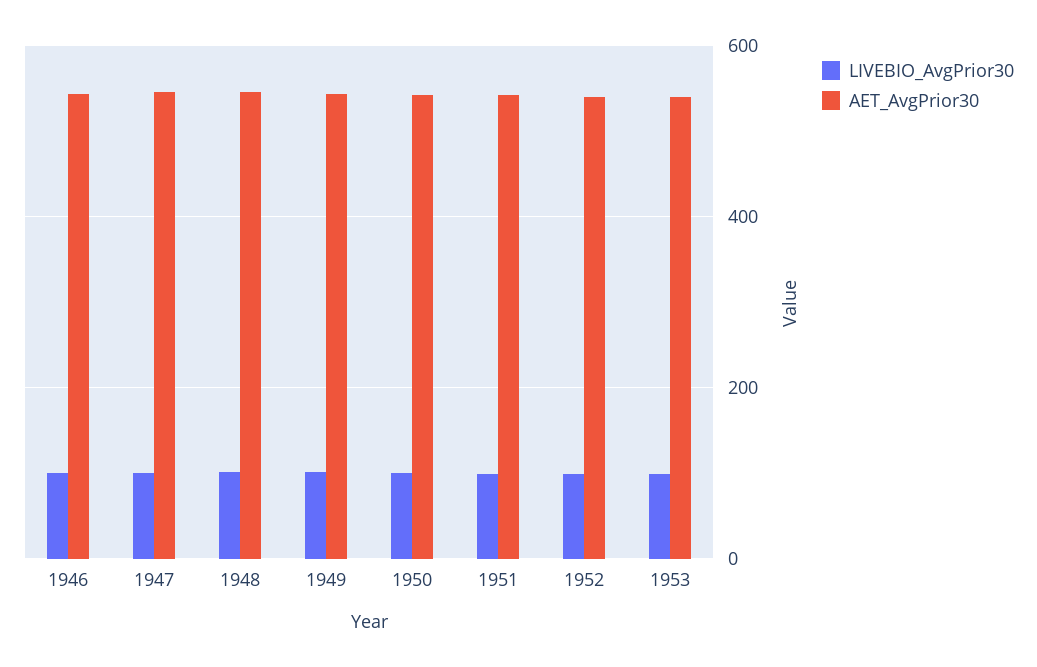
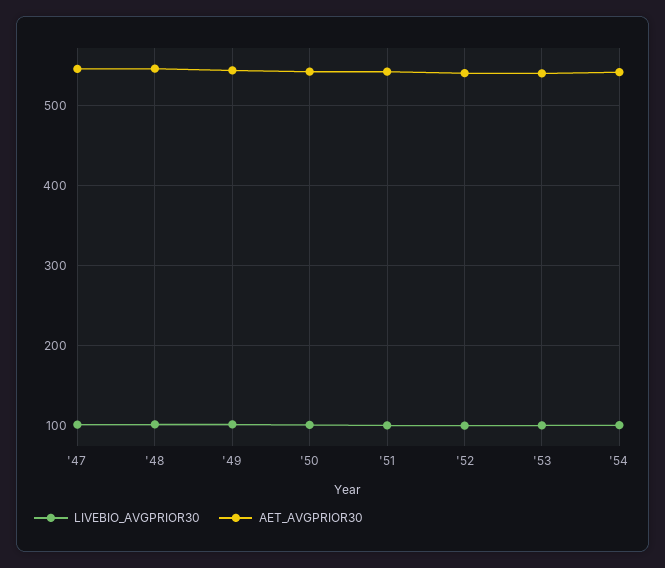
LIVEBIO_AvgPrior30, 1946: 100 -> none
AET_AvgPrior30, 1946: 540 -> none
LIVEBIO_AvgPrior30, '54: none -> 100
AET_AvgPrior30, '54: none -> 540

